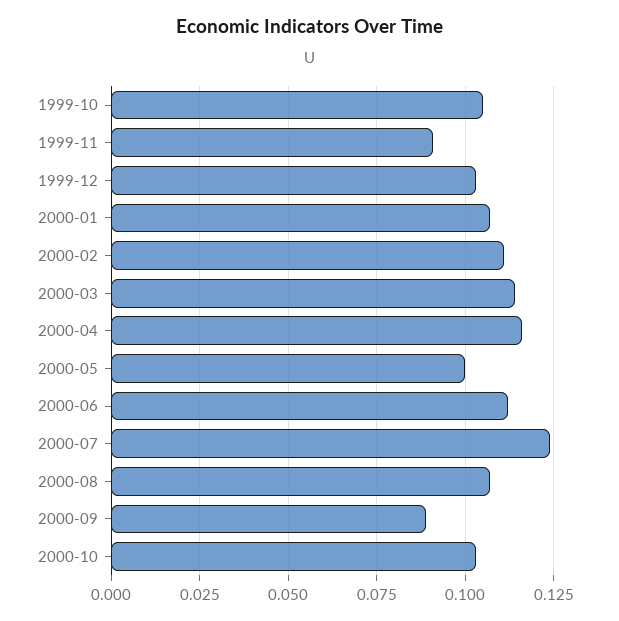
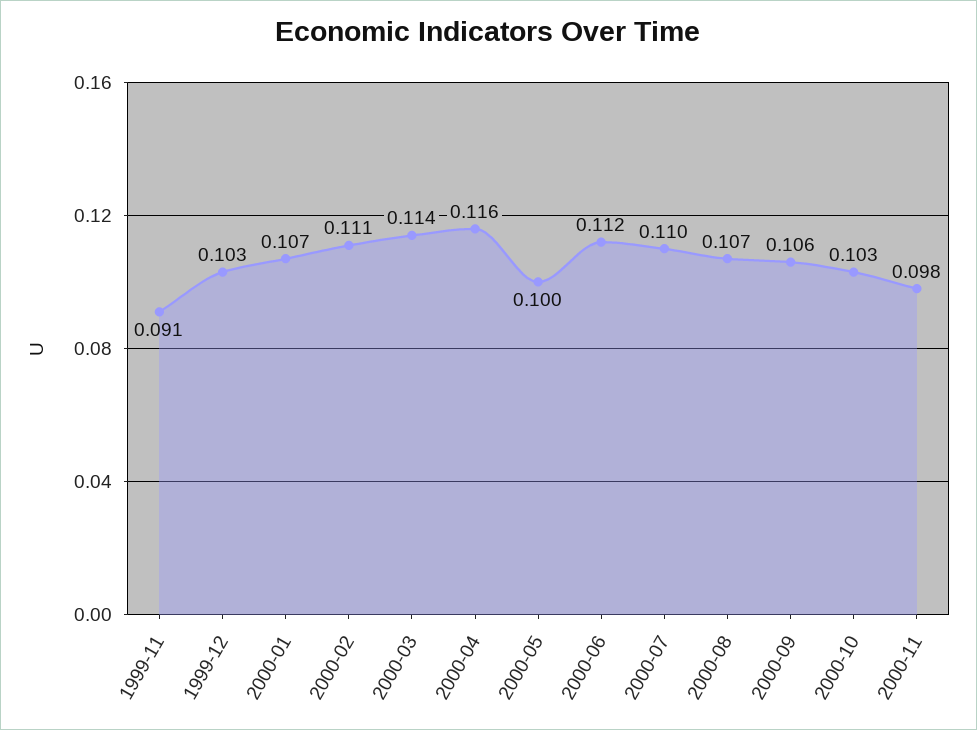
1999-10: 0.105 -> none
2000-07: 0.125 -> 0.11
2000-09: 0.09 -> 0.106
2000-11: none -> 0.098

